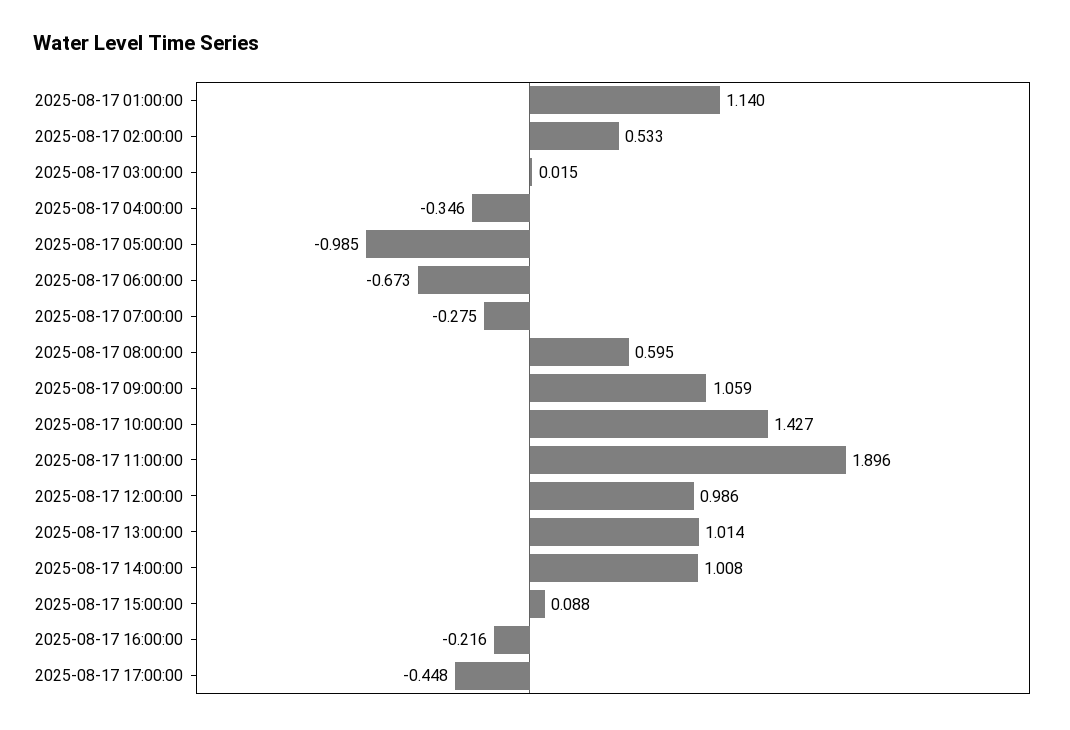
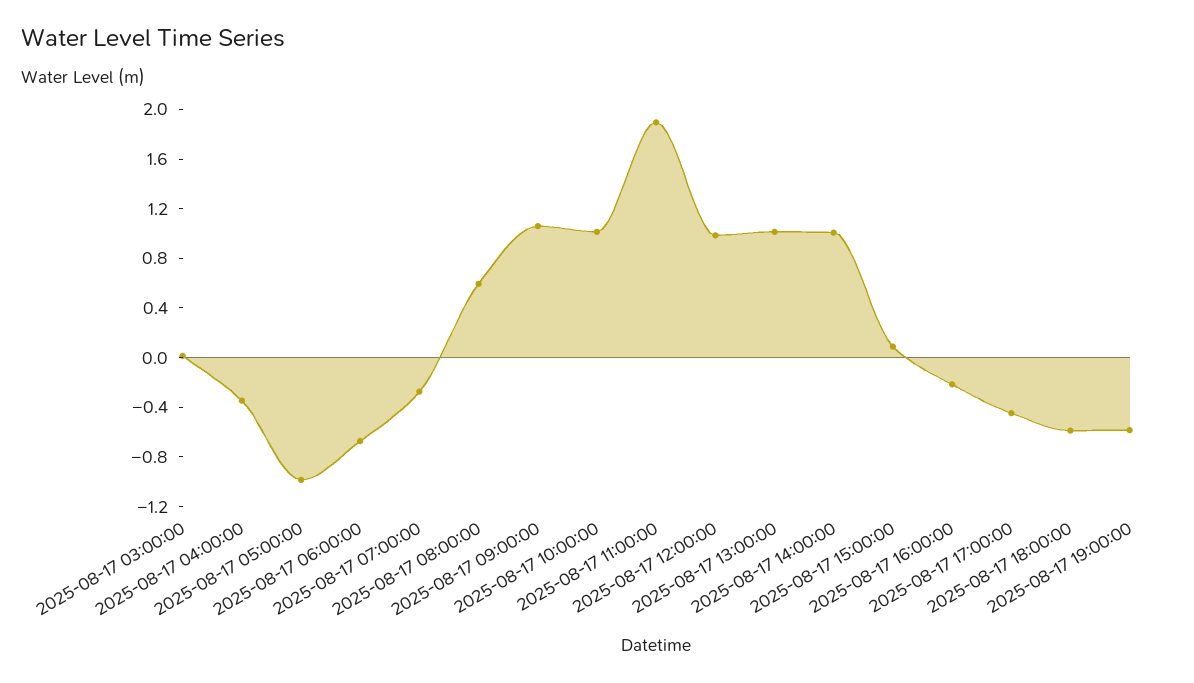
2025-08-17 01:00:00: 1.14 -> none
2025-08-17 02:00:00: 0.533 -> none
2025-08-17 10:00:00: 1.427 -> 1
2025-08-17 18:00:00: none -> -0.6
2025-08-17 19:00:00: none -> -0.6

